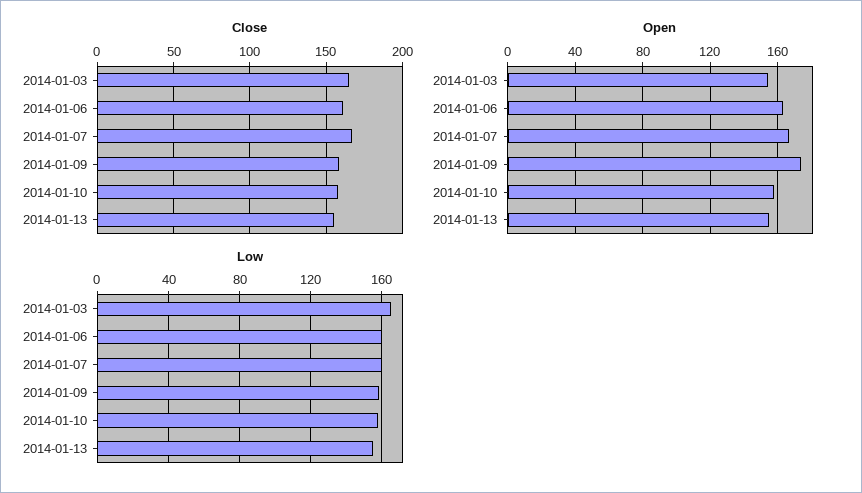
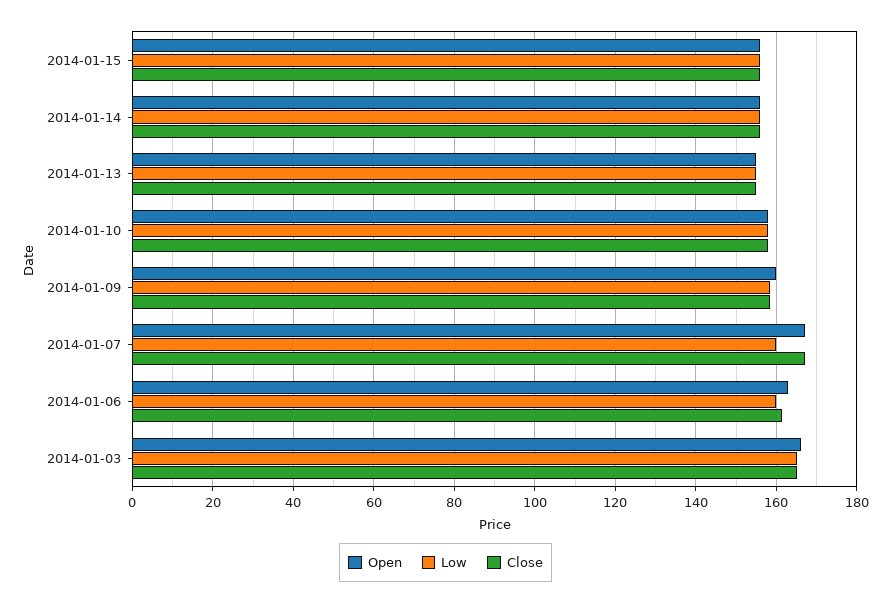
Open, 2014-01-03: 155 -> 166
Open, 2014-01-09: 175 -> 160
Open, 2014-01-15: none -> 156
Low, 2014-01-15: none -> 156
Close, 2014-01-15: none -> 156
Open, 2014-01-14: none -> 156
Low, 2014-01-14: none -> 156
Close, 2014-01-14: none -> 156

